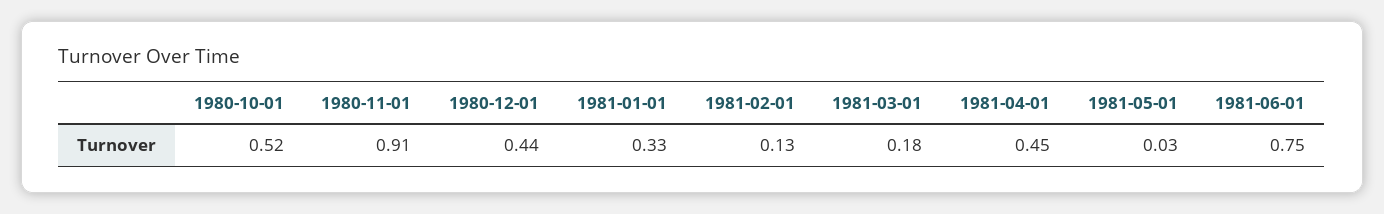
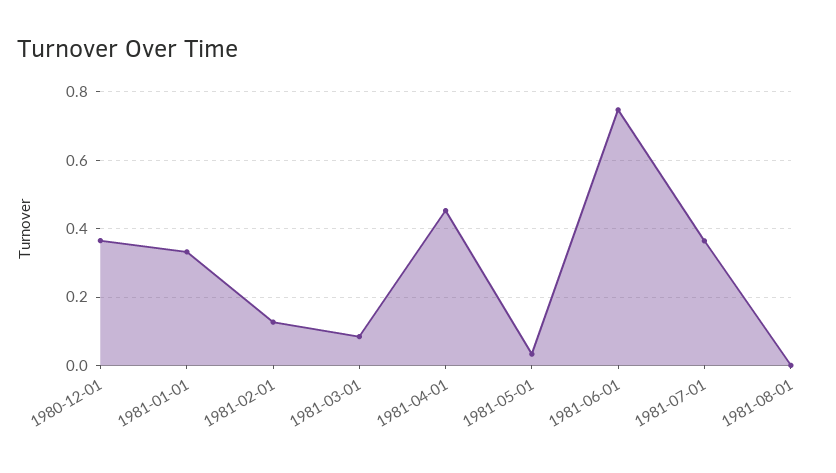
1980-10-01: 0.52 -> none
1980-11-01: 0.91 -> none
1980-12-01: 0.44 -> 0.36
1981-03-01: 0.18 -> 0.08
1981-07-01: none -> 0.36
1981-08-01: none -> 0

